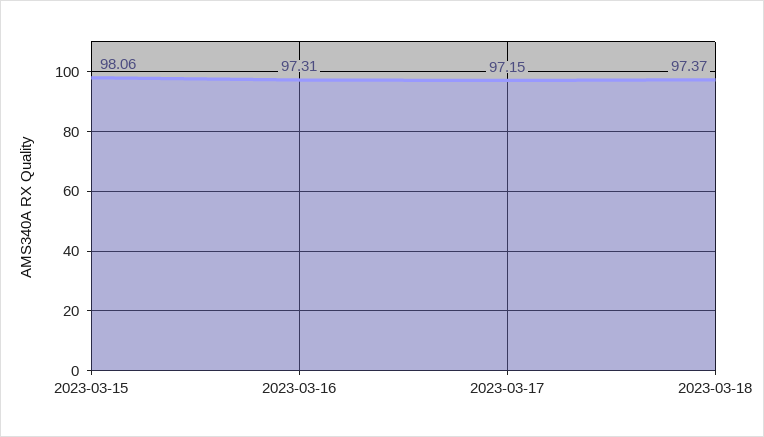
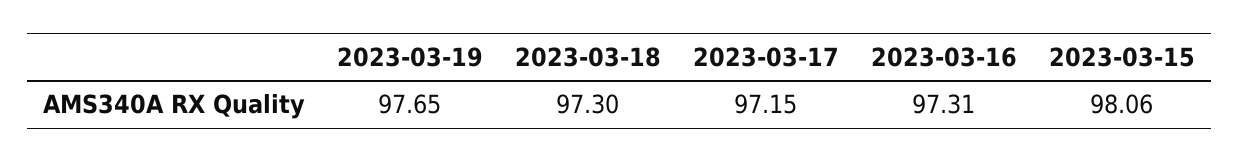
2023-03-18: 97.37 -> 97.3
2023-03-19: none -> 97.65

